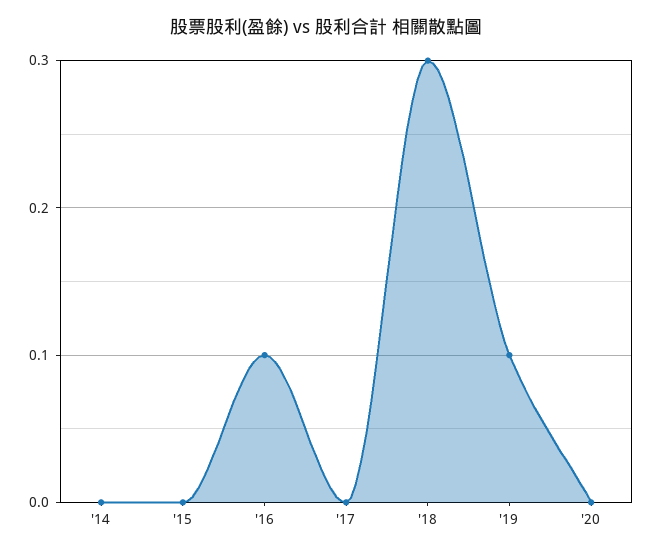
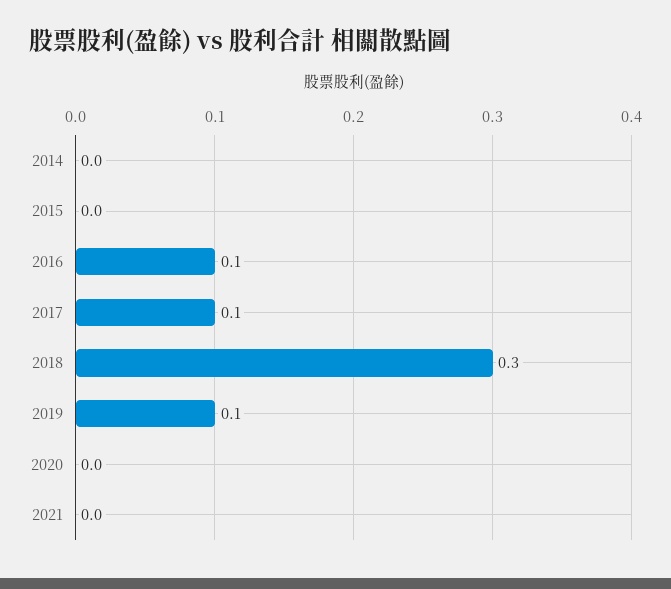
'17: 0 -> 0.1
2021: none -> 0

